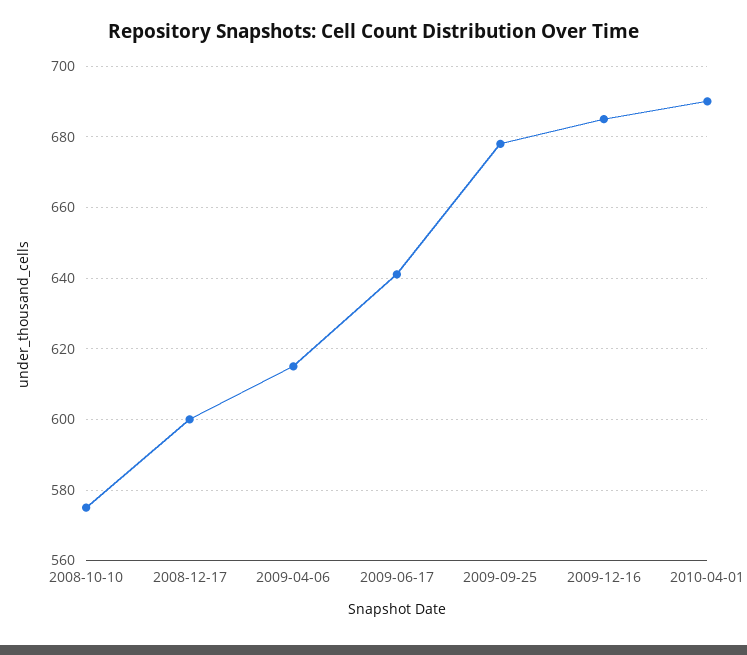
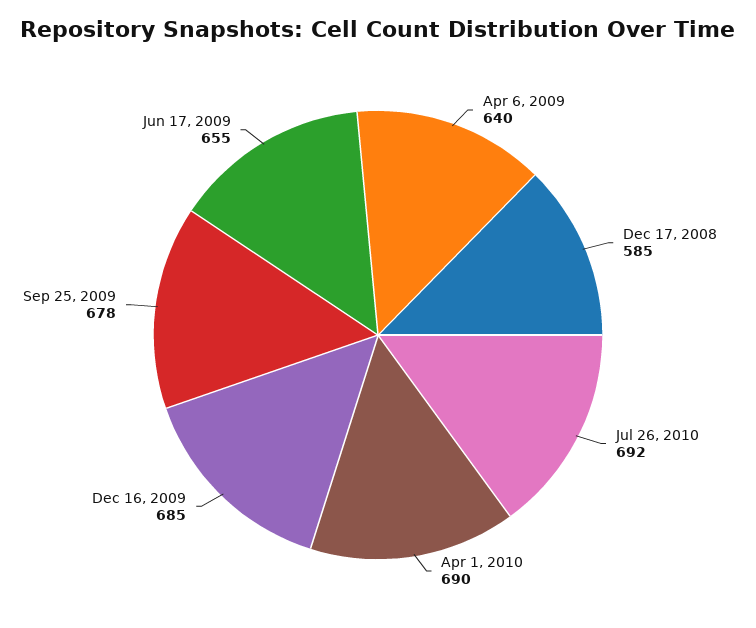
2008-10-10: 575 -> none
2008-12-17: 600 -> 585
2009-04-06: 615 -> 640
2009-06-17: 640 -> 655
Jul 26, 2010: none -> 692

